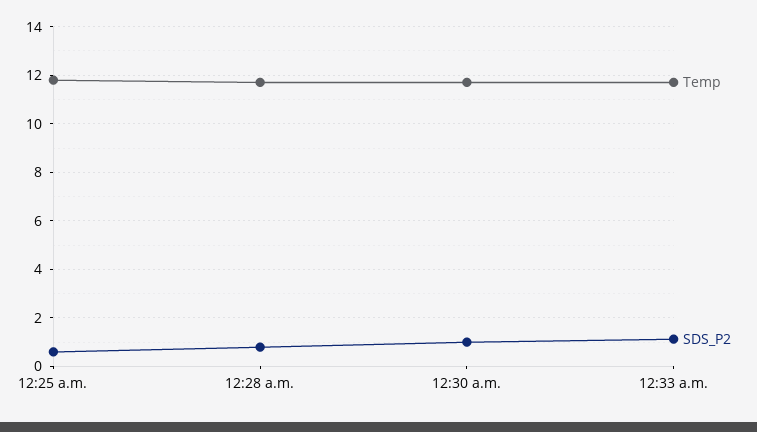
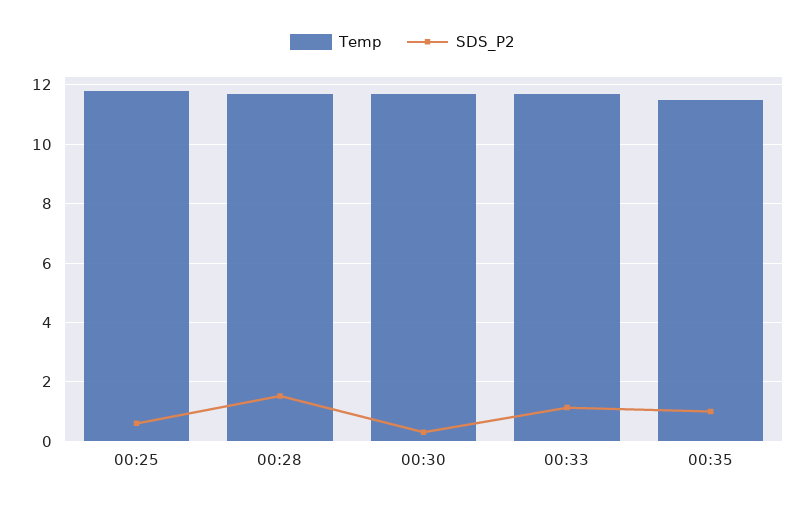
SDS_P2, 12:28 a.m.: 0.75 -> 1.5
SDS_P2, 12:30 a.m.: 1 -> 0.25
Temp, 00:35: none -> 11.5
SDS_P2, 00:35: none -> 1

